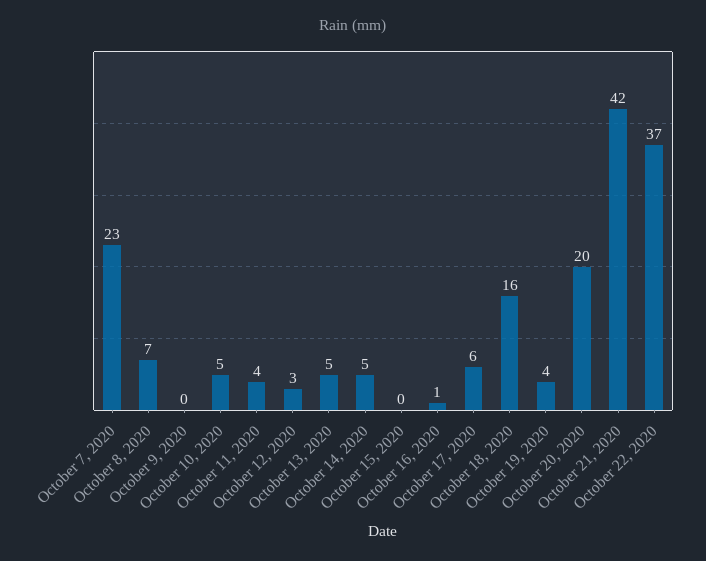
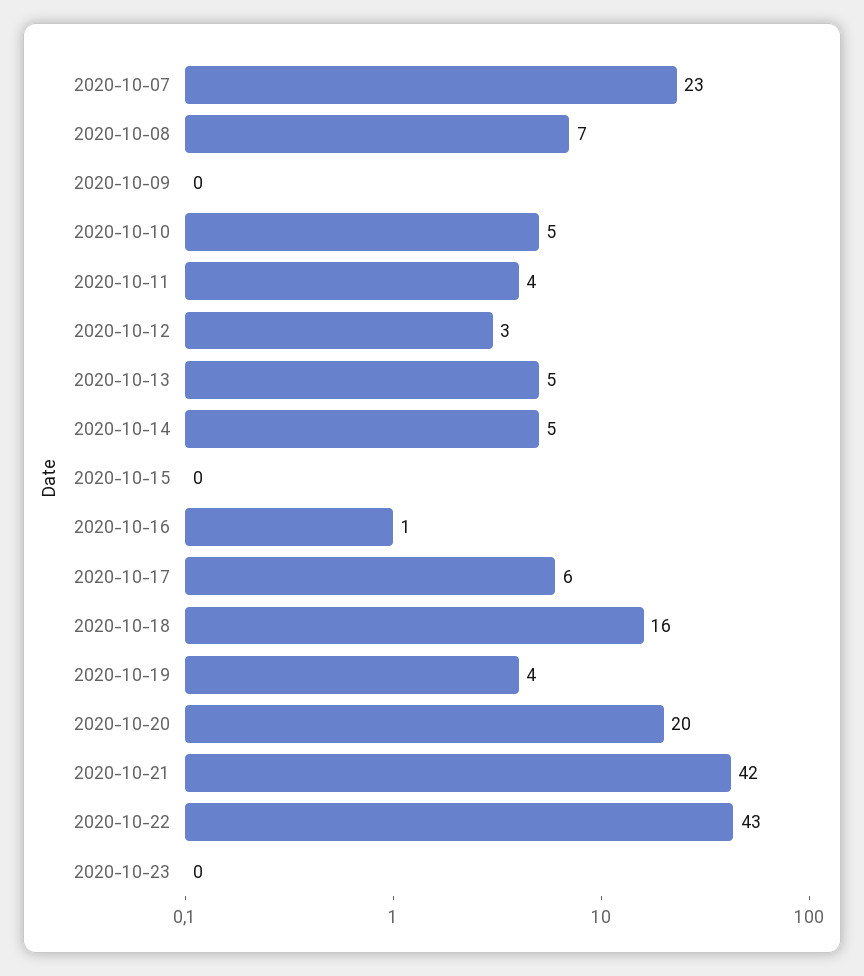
October 22, 2020: 37 -> 43
2020-10-23: none -> 0

